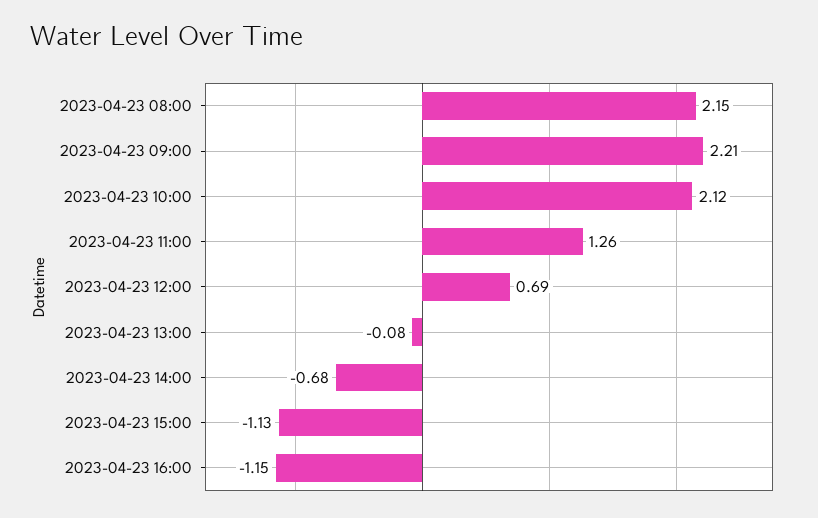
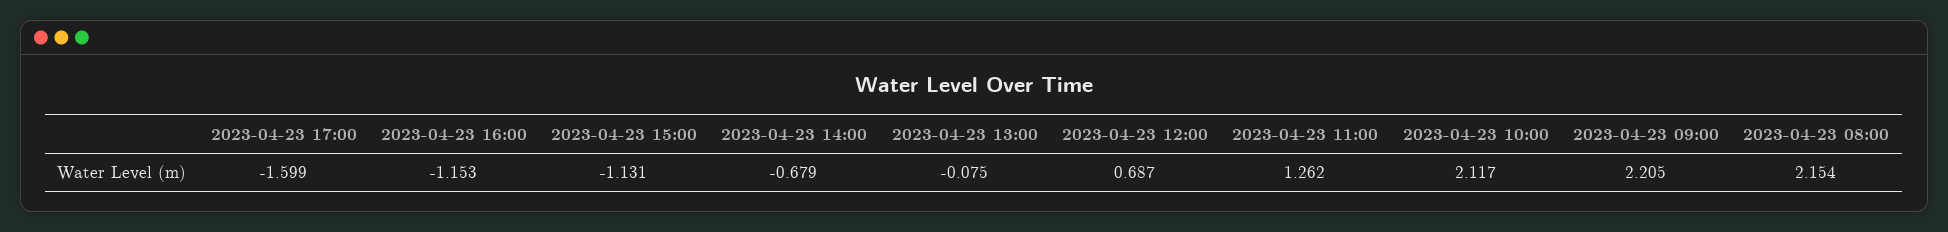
2023-04-23 17:00: none -> -1.599

